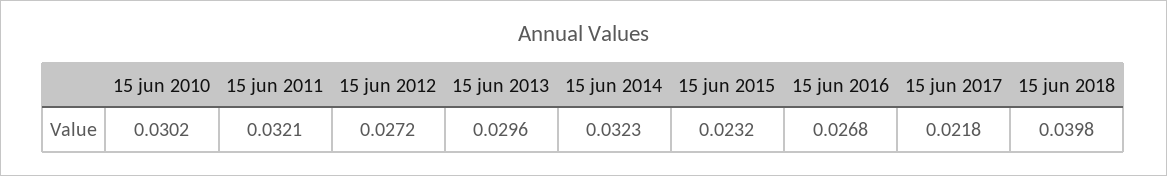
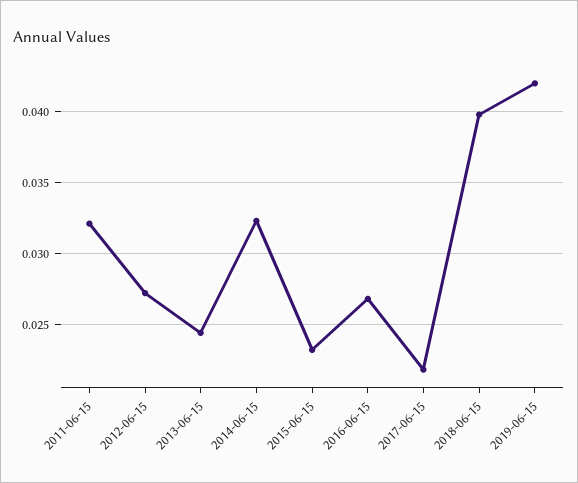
15 jun 2010: 0.0302 -> none
15 jun 2013: 0.0296 -> 0.0245
2019-06-15: none -> 0.042

